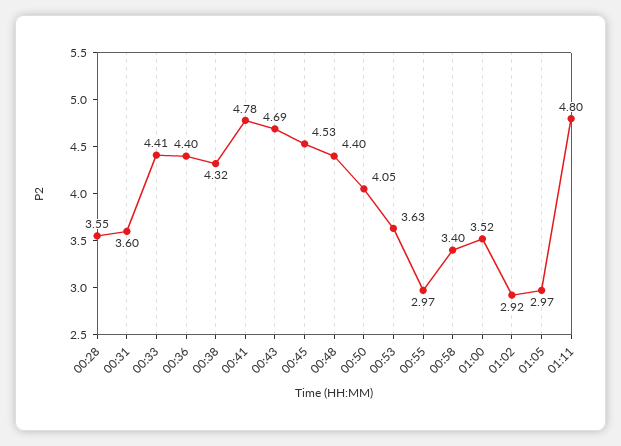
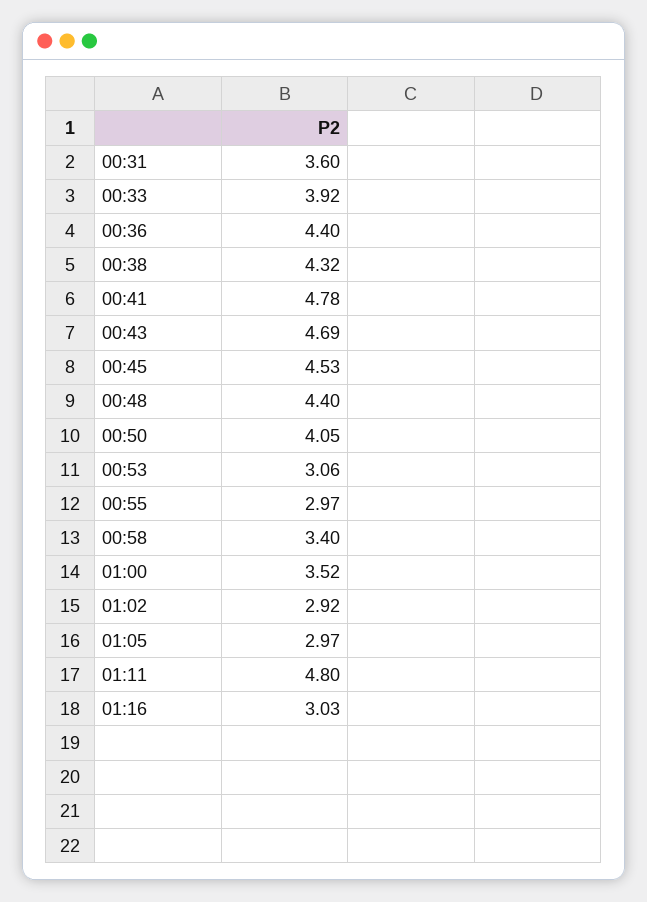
00:28: 3.55 -> none
00:33: 4.41 -> 3.92
00:53: 3.63 -> 3.06
01:16: none -> 3.03

